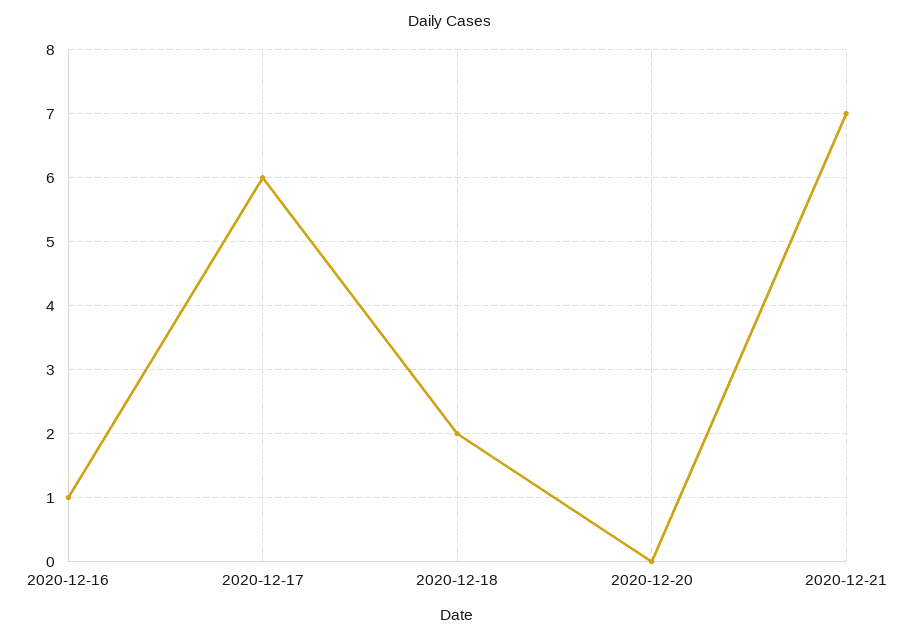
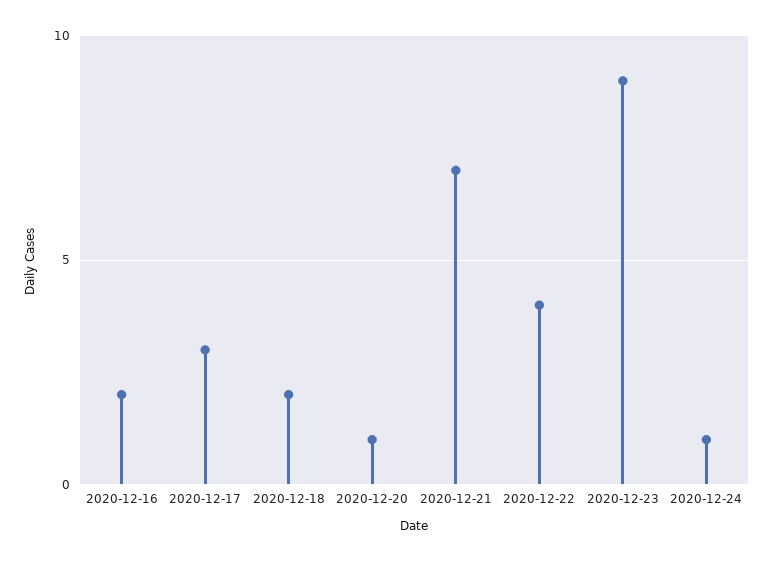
2020-12-16: 1 -> 2
2020-12-17: 6 -> 3
2020-12-20: 0 -> 1
2020-12-22: none -> 4
2020-12-23: none -> 9
2020-12-24: none -> 1

